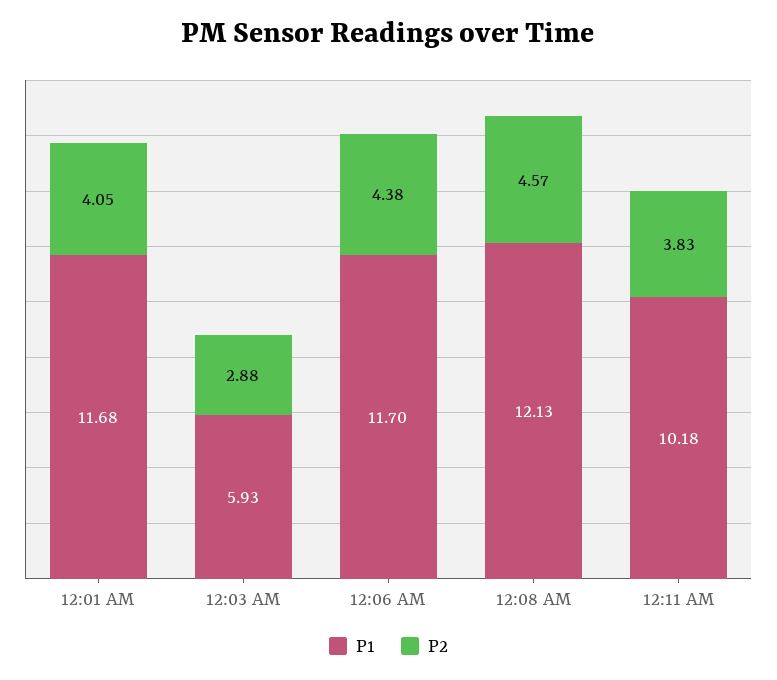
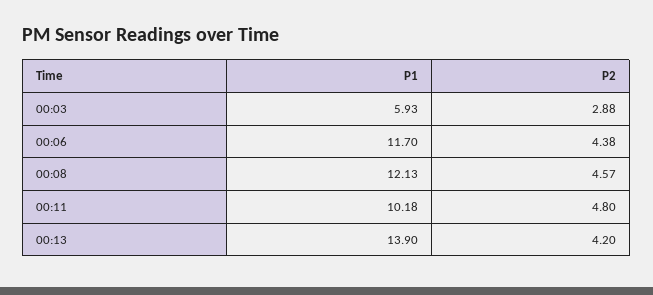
P1, 12:01 AM: 11.68 -> none
P2, 12:01 AM: 4.05 -> none
P2, 12:11 AM: 3.83 -> 4.8
P1, 00:13: none -> 13.9
P2, 00:13: none -> 4.2

